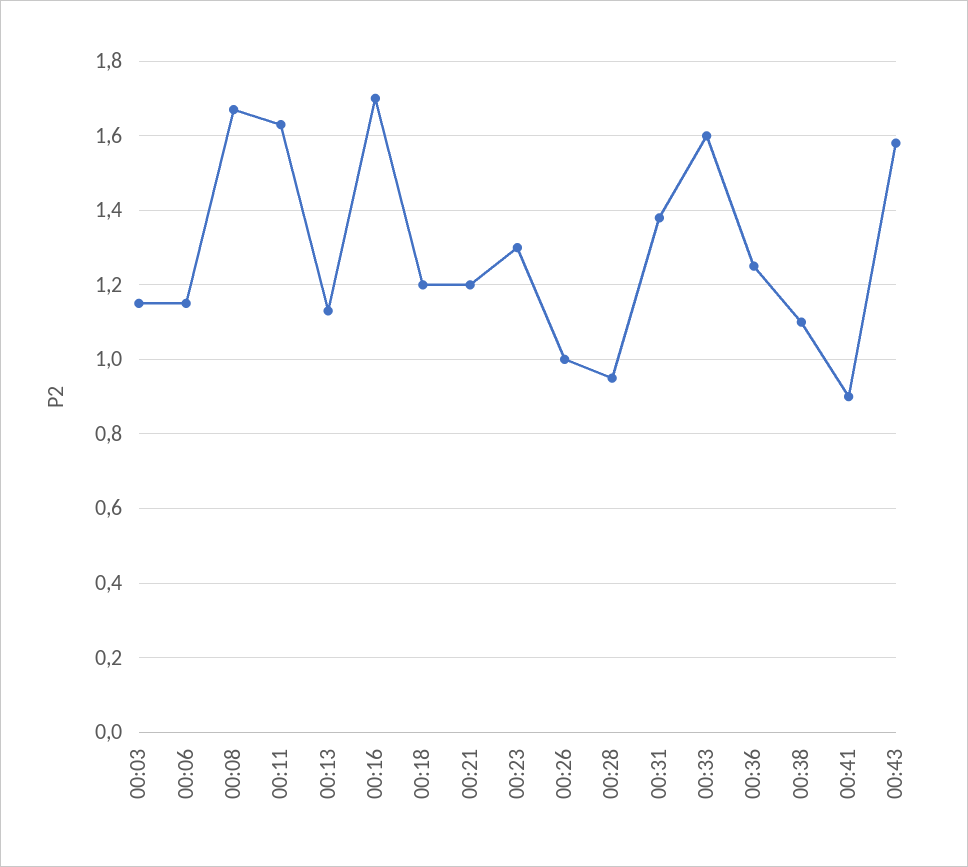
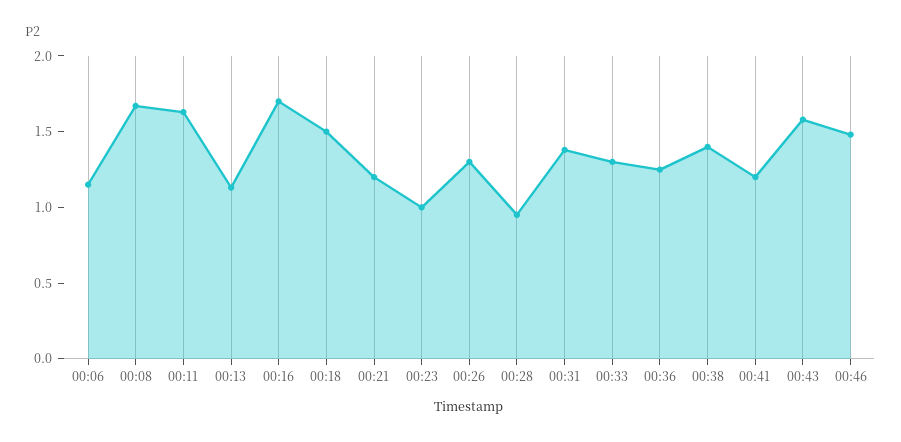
00:03: 1.15 -> none
00:18: 1.2 -> 1.5
00:23: 1.3 -> 1
00:26: 1 -> 1.3
00:33: 1.6 -> 1.3
00:38: 1.1 -> 1.4
00:41: 0.9 -> 1.2
00:46: none -> 1.5

